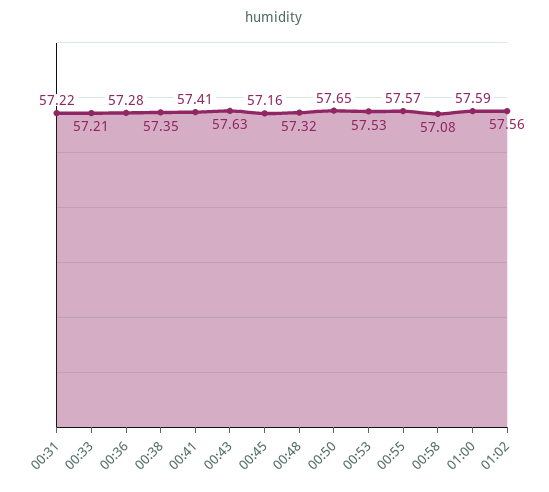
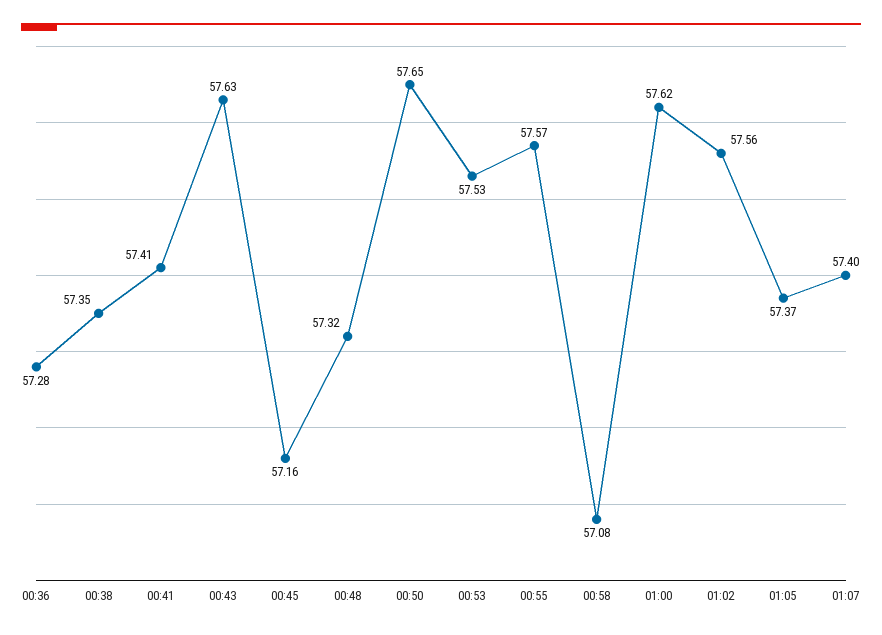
00:31: 57.22 -> none
00:33: 57.21 -> none
01:00: 57.59 -> 57.62
01:05: none -> 57.37
01:07: none -> 57.4

